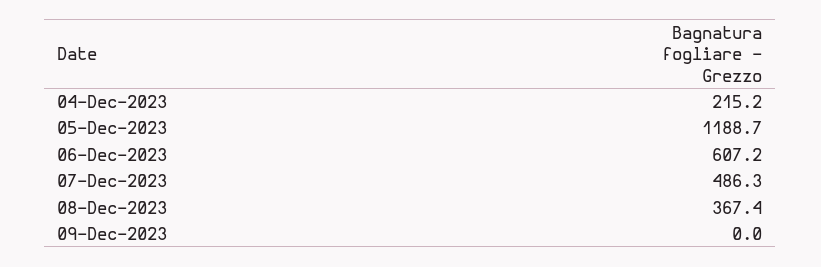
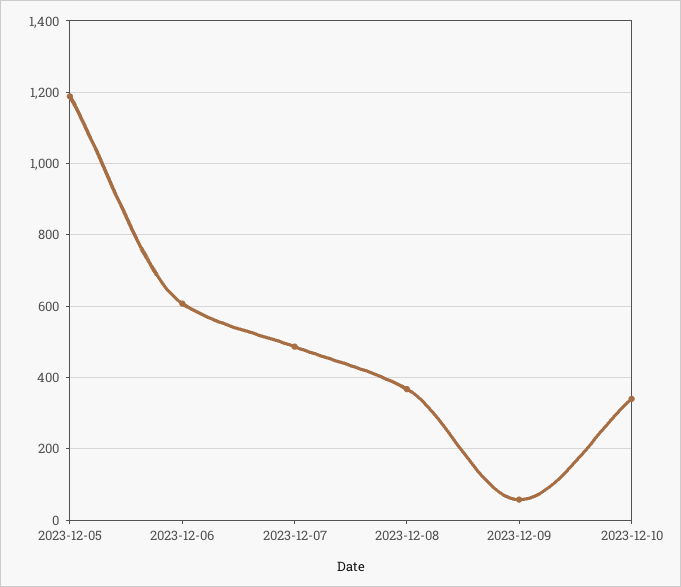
04-Dec-2023: 215.2 -> none
09-Dec-2023: 0 -> 60
2023-12-10: none -> 340

